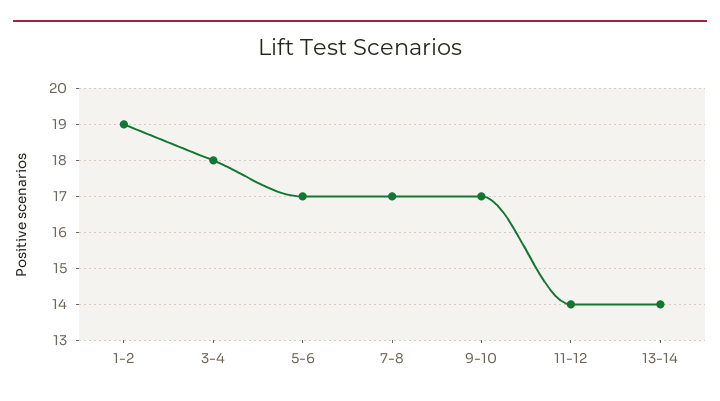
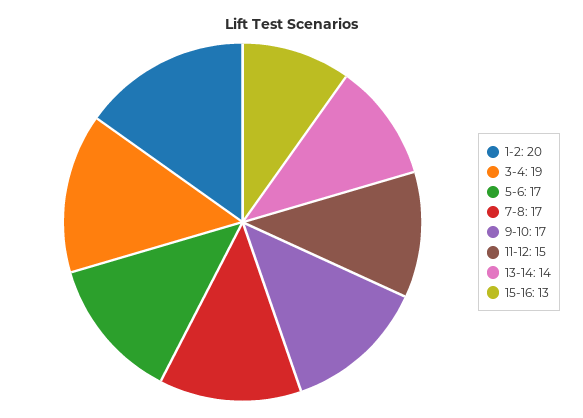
1-2: 19 -> 20
3-4: 18 -> 19
11-12: 14 -> 15
15-16: none -> 13

